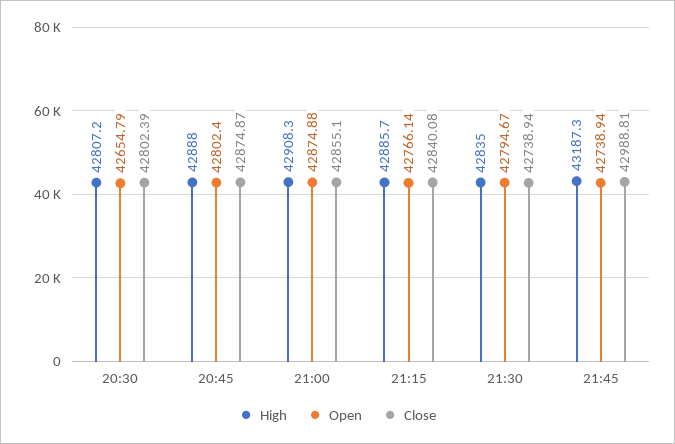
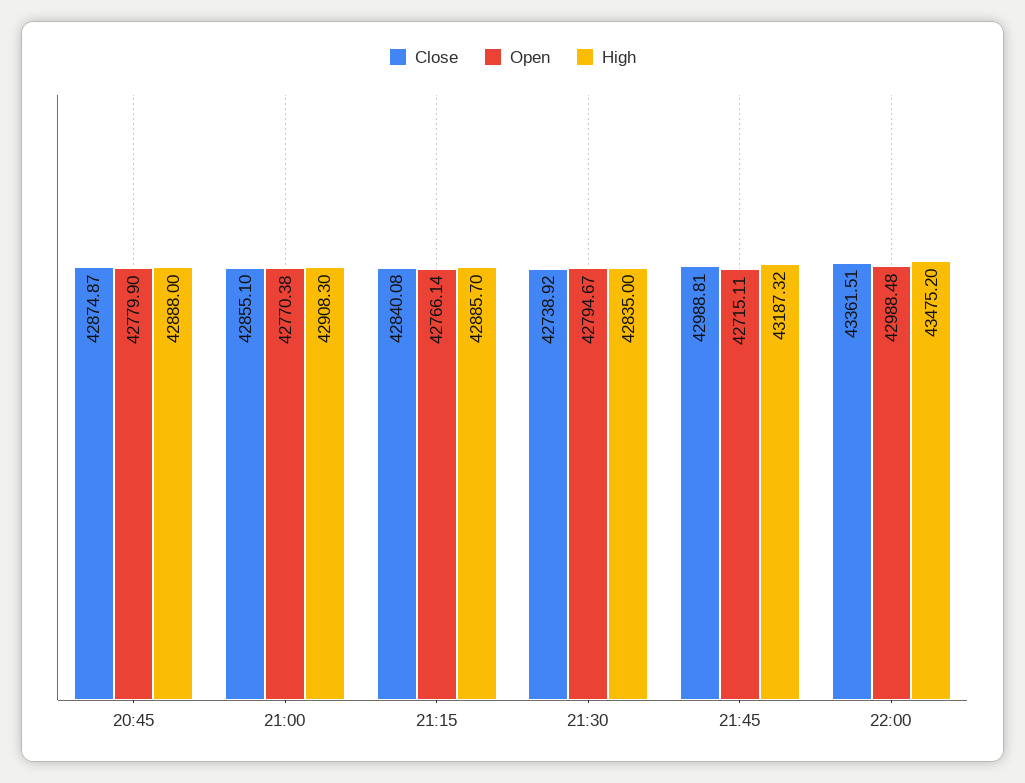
High, 20:30: 42807.2 -> none
Open, 20:30: 42654.79 -> none
Close, 20:30: 42802.39 -> none
Open, 20:45: 42802.4 -> 42779.9
Open, 21:00: 42874.88 -> 42770.38
Close, 21:30: 42738.94 -> 42738.92
High, 21:45: 43187.3 -> 43187.32
Open, 21:45: 42738.94 -> 42715.11
Close, 22:00: none -> 43361.51
Open, 22:00: none -> 42988.48
High, 22:00: none -> 43475.2

